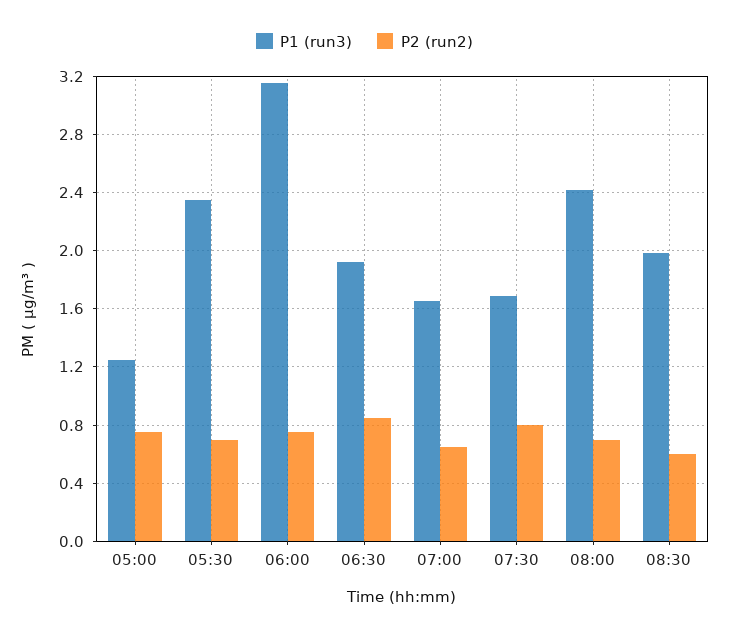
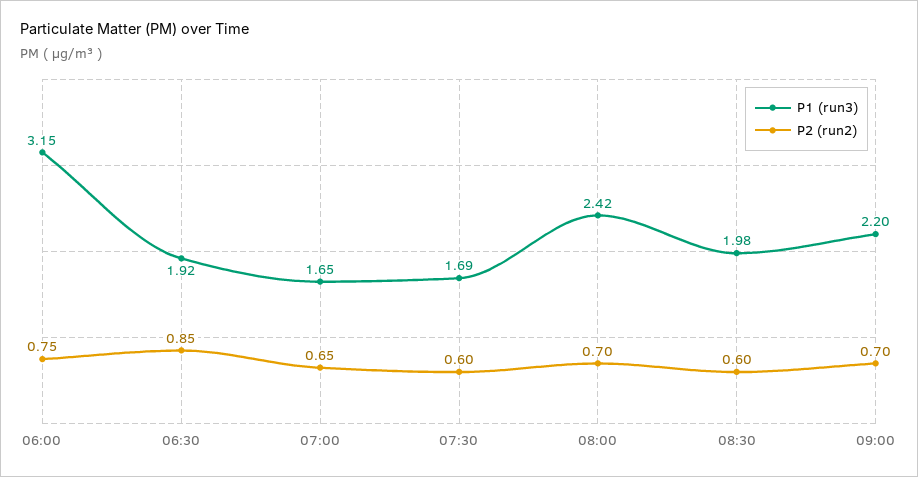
P1 (run3), 05:00: 1.25 -> none
P2 (run2), 05:00: 0.75 -> none
P1 (run3), 05:30: 2.35 -> none
P2 (run2), 05:30: 0.7 -> none
P2 (run2), 07:30: 0.8 -> 0.6
P1 (run3), 09:00: none -> 2.2
P2 (run2), 09:00: none -> 0.7

